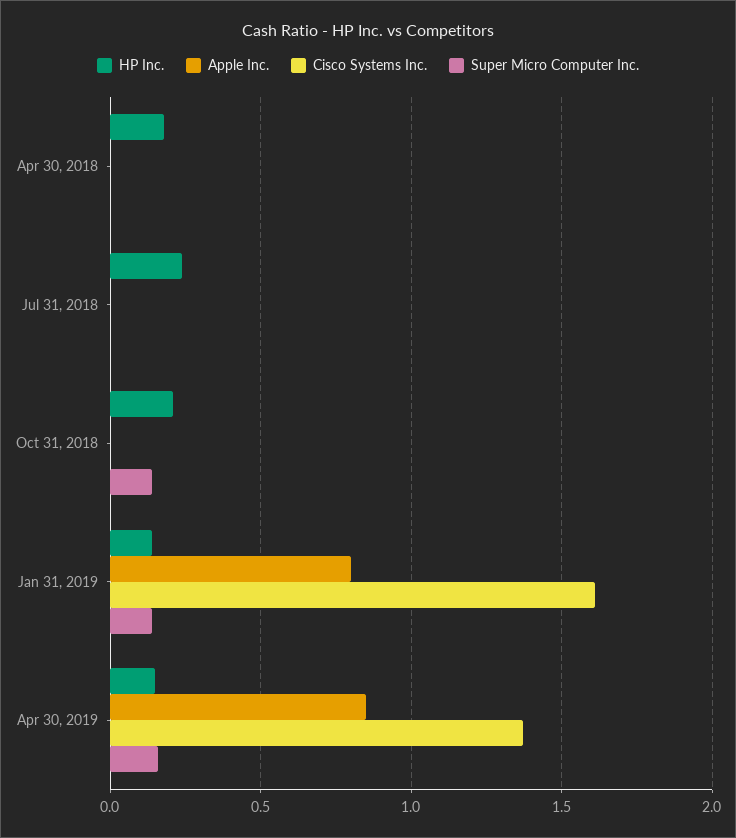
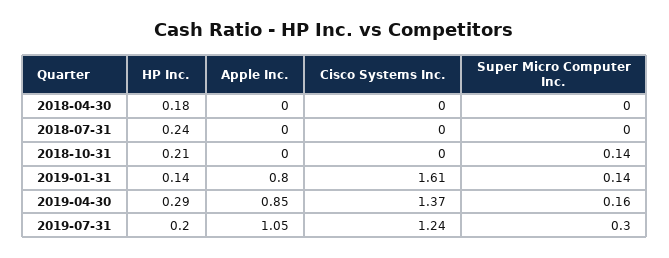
HP Inc., Apr 30, 2019: 0.15 -> 0.29
HP Inc., 2019-07-31: none -> 0.2
Apple Inc., 2019-07-31: none -> 1.05
Cisco Systems Inc., 2019-07-31: none -> 1.24
Super Micro Computer Inc., 2019-07-31: none -> 0.3

